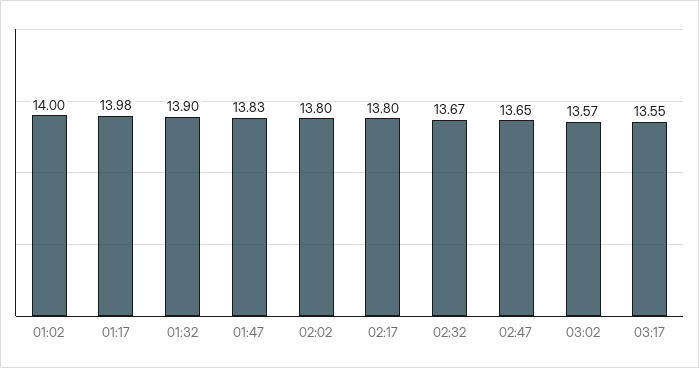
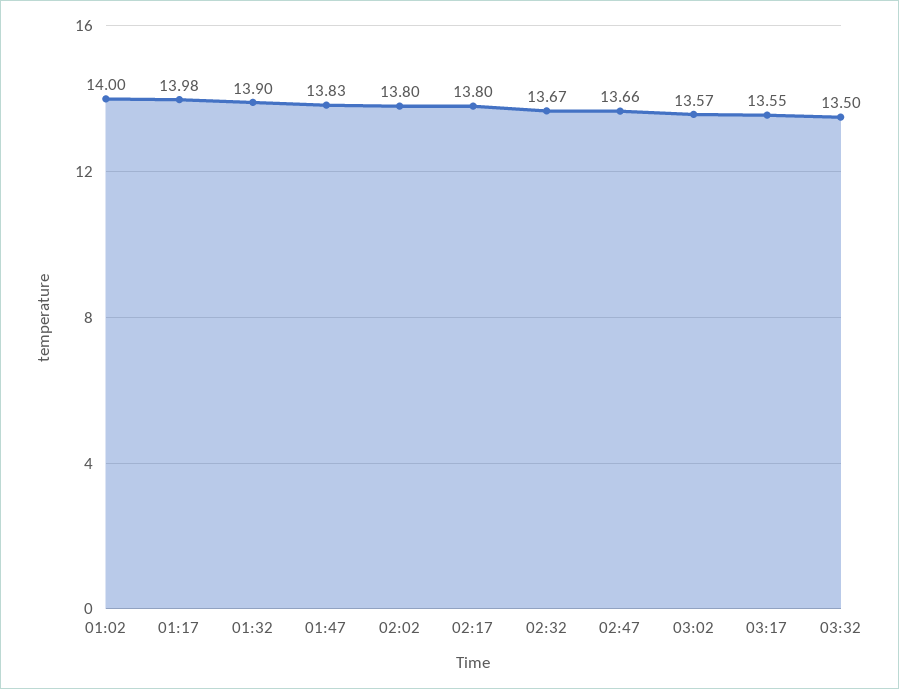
02:47: 13.65 -> 13.66
03:32: none -> 13.5

